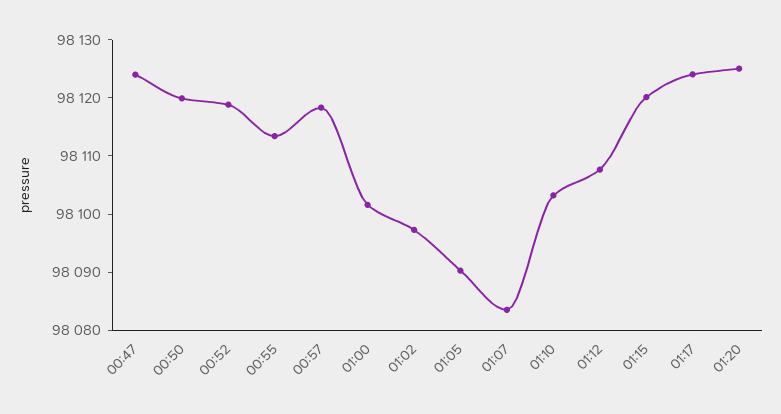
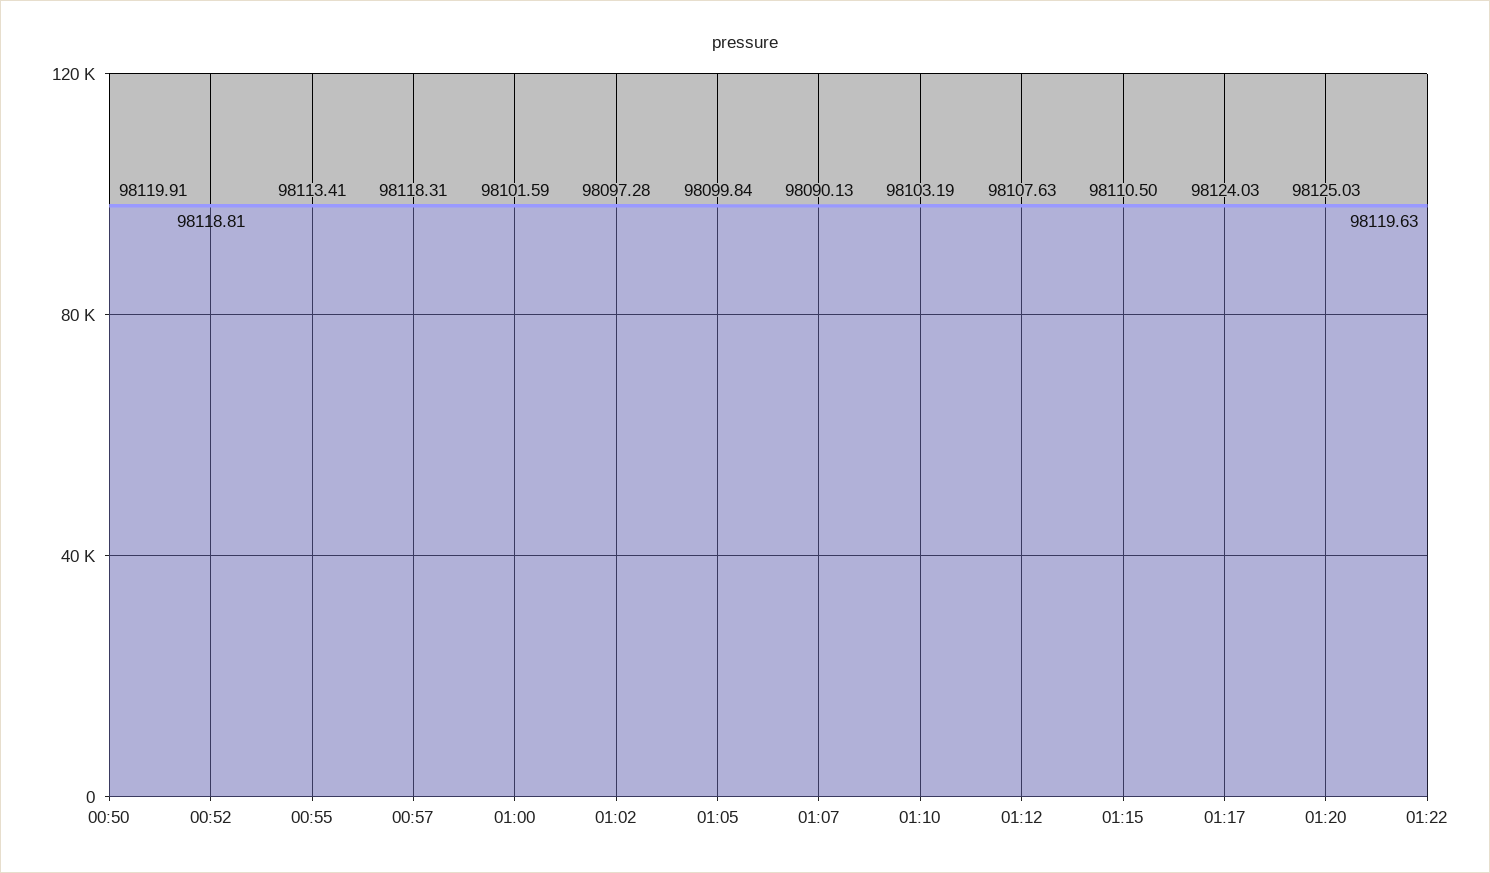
00:47: 98124 -> none
01:05: 98090 -> 98099.84
01:07: 98084 -> 98090.13
01:15: 98120 -> 98110.5
01:22: none -> 98119.63

